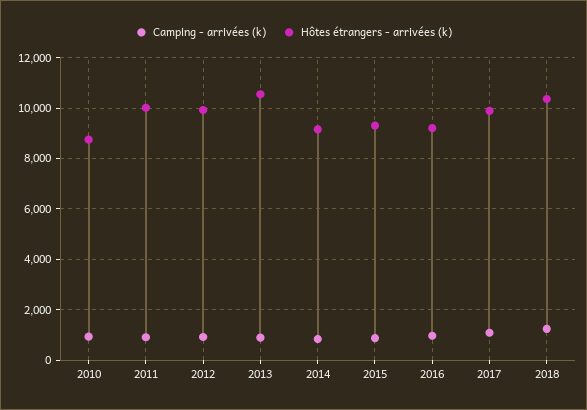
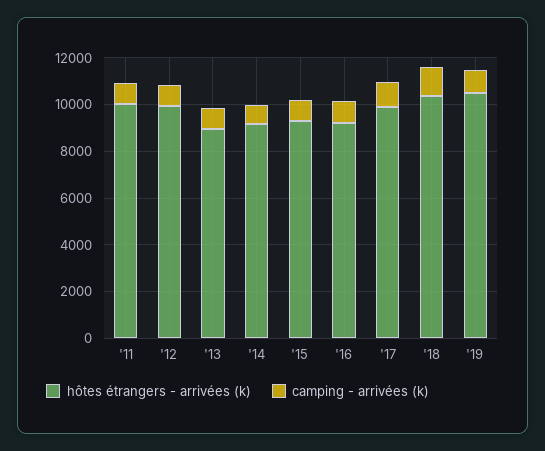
Camping - arrivées (k), 2010: 1000 -> none
Hôtes étrangers - arrivées (k), 2010: 8750 -> none
Hôtes étrangers - arrivées (k), 2013: 10500 -> 9000
Hôtes étrangers - arrivées (k), '19: none -> 10500
Camping - arrivées (k), '19: none -> 1000

